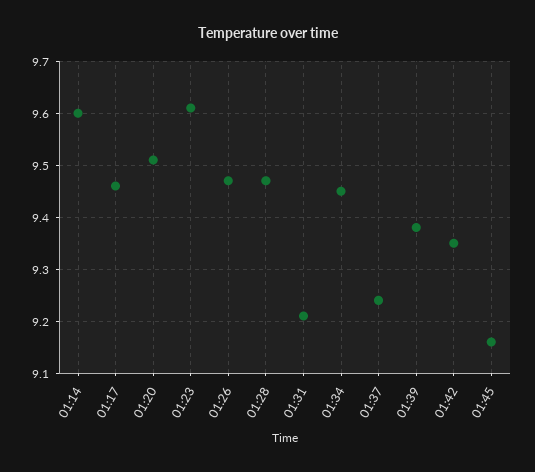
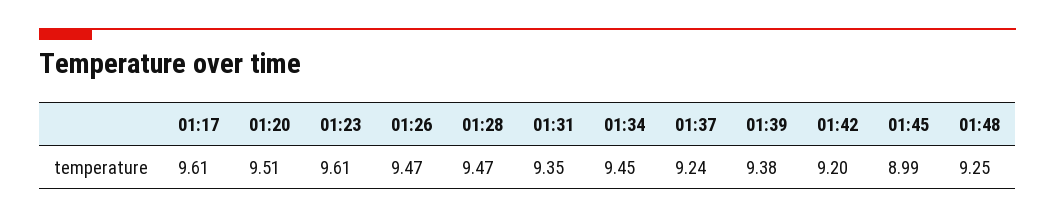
01:14: 9.6 -> none
01:17: 9.45 -> 9.61
01:31: 9.2 -> 9.35
01:42: 9.35 -> 9.2
01:45: 9.15 -> 8.99
01:48: none -> 9.25

